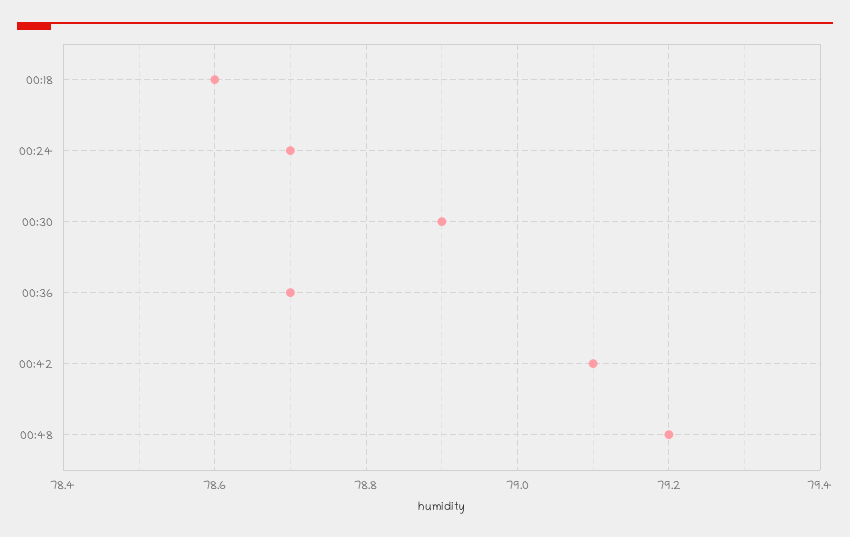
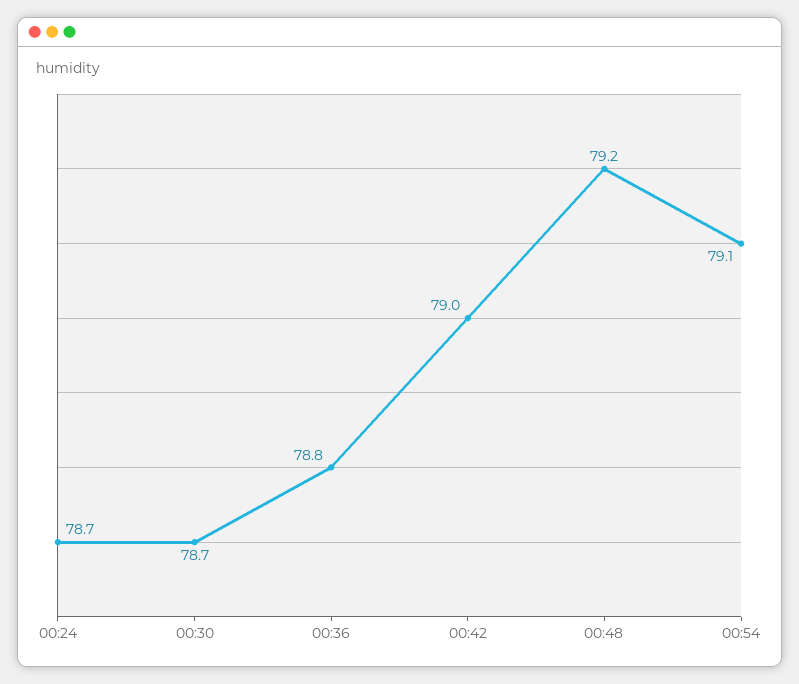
00:18: 78.6 -> none
00:30: 78.9 -> 78.7
00:36: 78.7 -> 78.8
00:42: 79.1 -> 79
00:54: none -> 79.1

